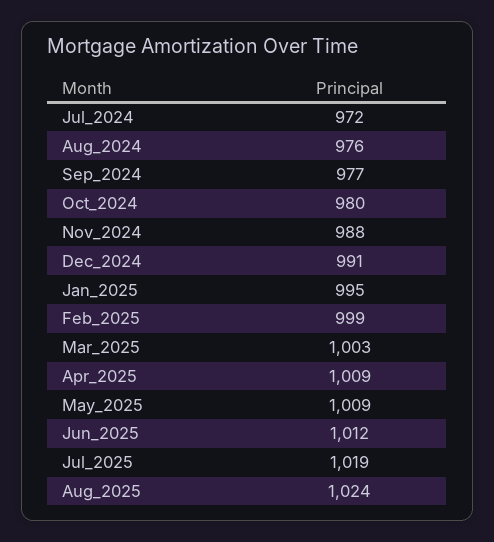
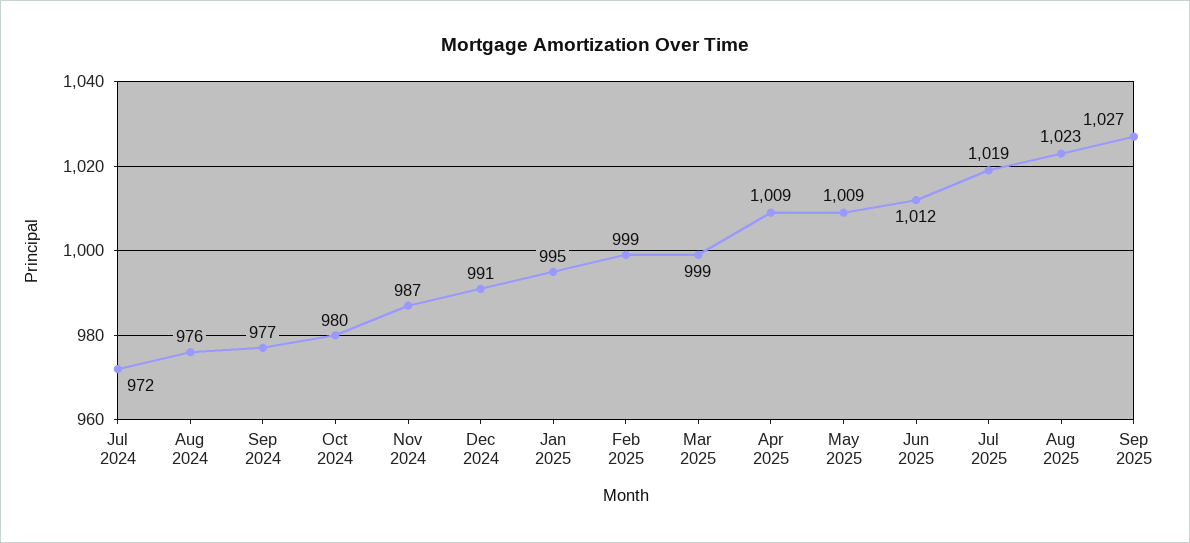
Nov_2024: 988 -> 987
Mar_2025: 1003 -> 999
Aug_2025: 1024 -> 1023
Sep 2025: none -> 1027

